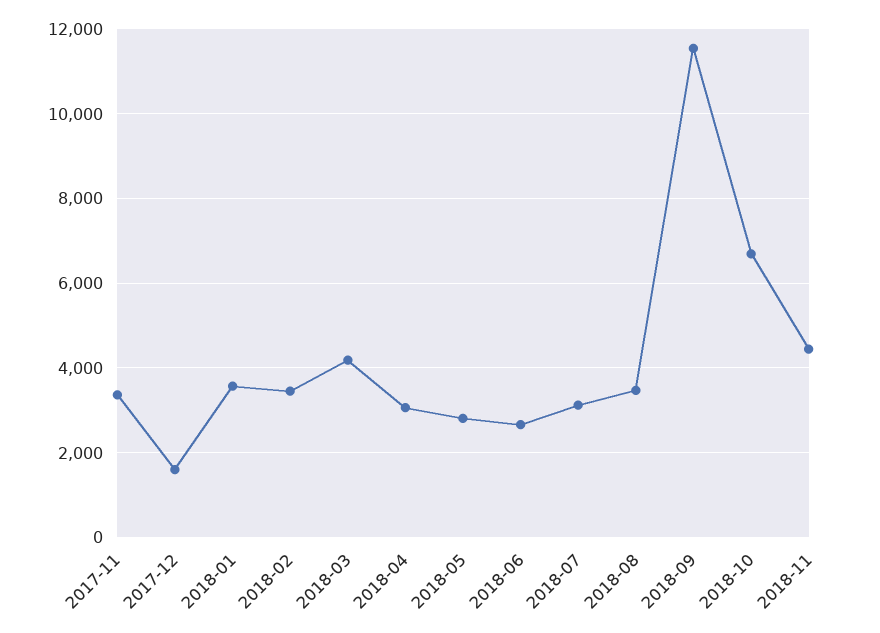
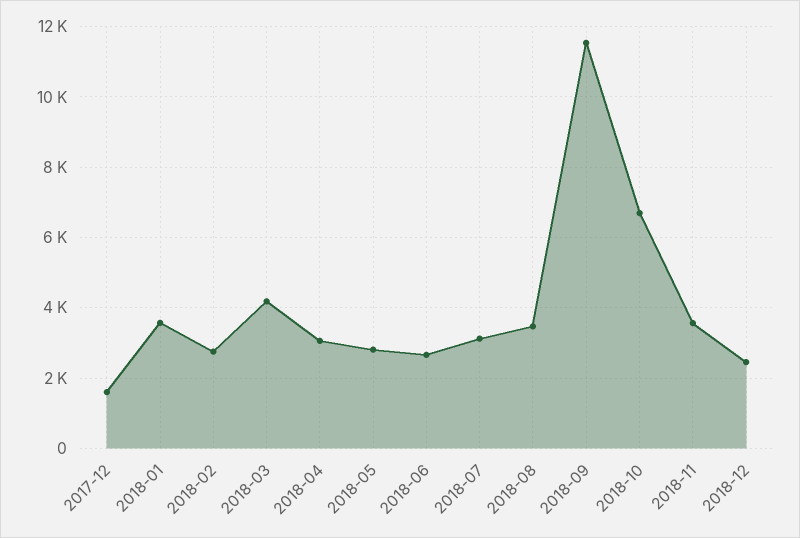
2017-11: 3400 -> none
2018-02: 3400 -> 2800
2018-11: 4400 -> 3600
2018-12: none -> 2400

